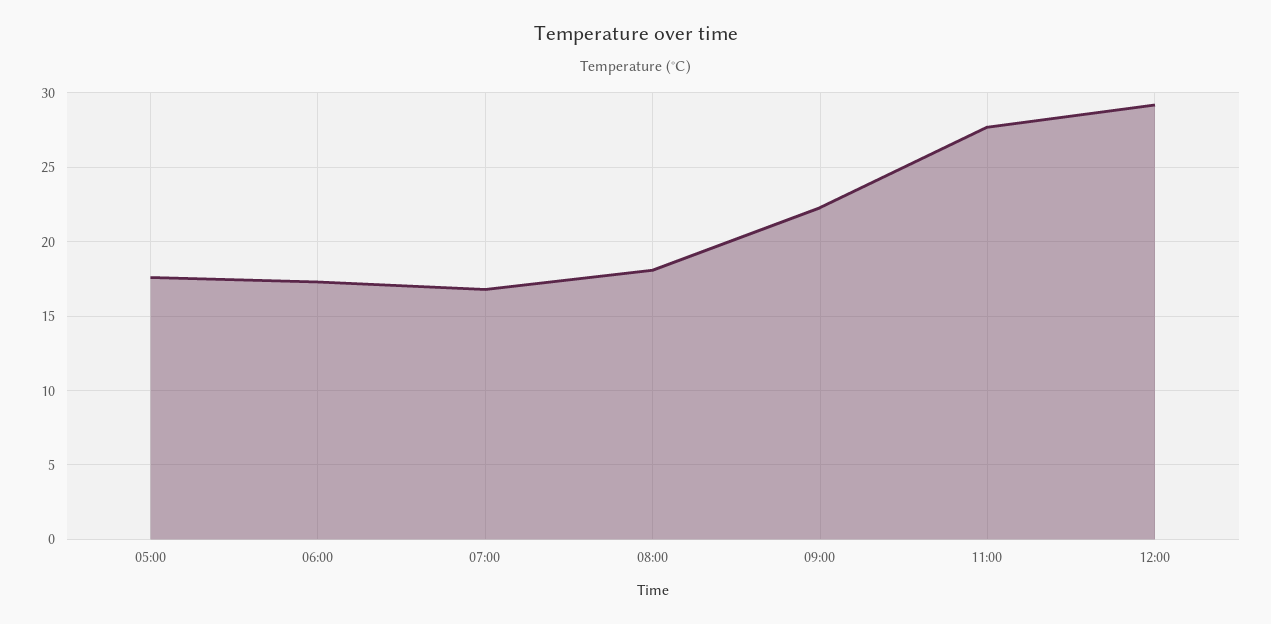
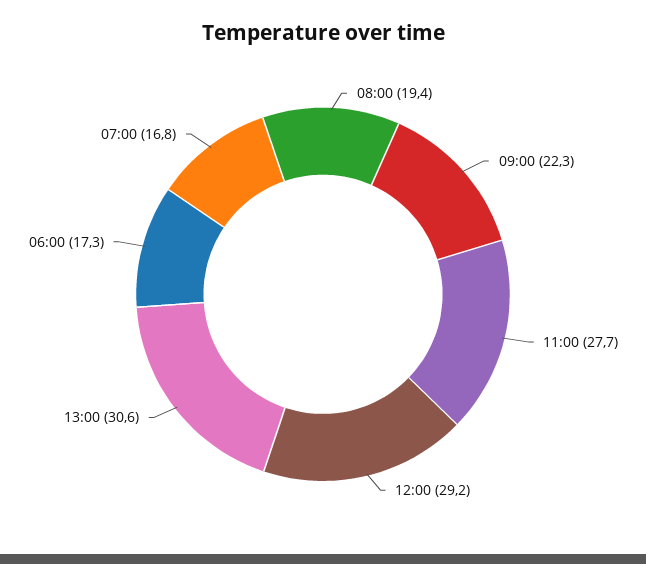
05:00: 17.5 -> none
08:00: 18 -> 19.4
13:00: none -> 30.6

